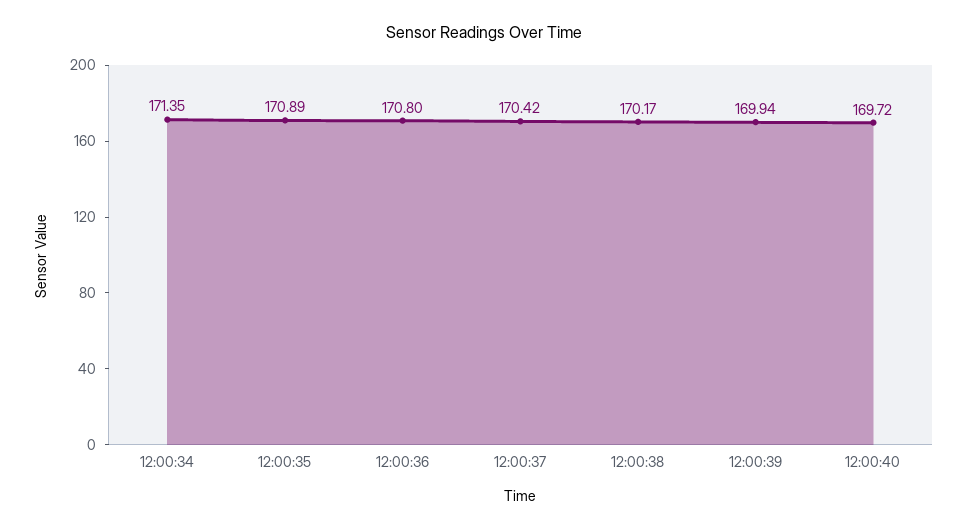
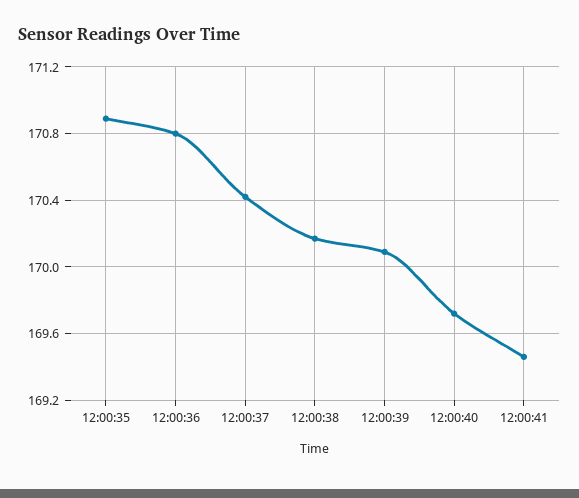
12:00:34: 171.35 -> none
12:00:39: 169.94 -> 170.1
12:00:41: none -> 169.45

